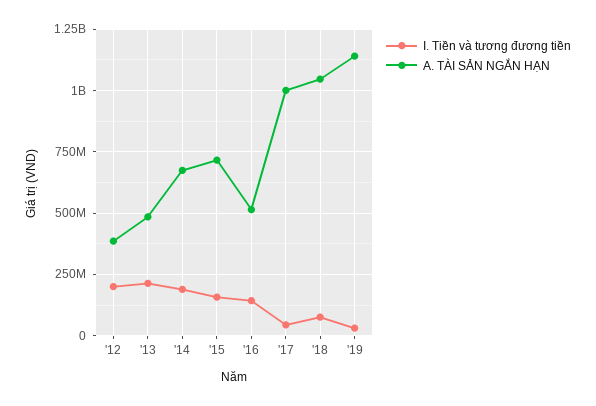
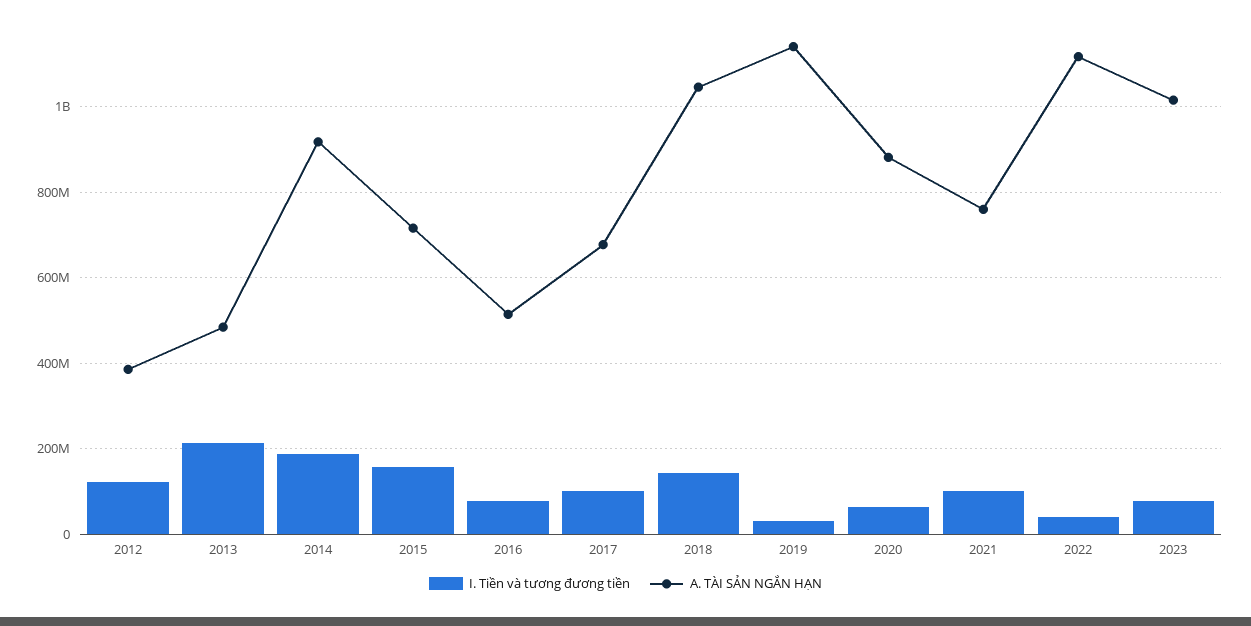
I. Tiền và tương đương tiền, '12: 200000000 -> 120000000
A. TÀI SẢN NGẮN HẠN, '14: 675000000 -> 920000000
I. Tiền và tương đương tiền, '16: 150000000 -> 80000000
I. Tiền và tương đương tiền, '17: 50000000 -> 100000000
A. TÀI SẢN NGẮN HẠN, '17: 1000000000 -> 680000000
I. Tiền và tương đương tiền, '18: 75000000 -> 140000000
I. Tiền và tương đương tiền, 2020: none -> 60000000
A. TÀI SẢN NGẮN HẠN, 2020: none -> 880000000
I. Tiền và tương đương tiền, 2021: none -> 100000000
A. TÀI SẢN NGẮN HẠN, 2021: none -> 760000000
I. Tiền và tương đương tiền, 2022: none -> 40000000
A. TÀI SẢN NGẮN HẠN, 2022: none -> 1120000000
I. Tiền và tương đương tiền, 2023: none -> 80000000
A. TÀI SẢN NGẮN HẠN, 2023: none -> 1020000000

